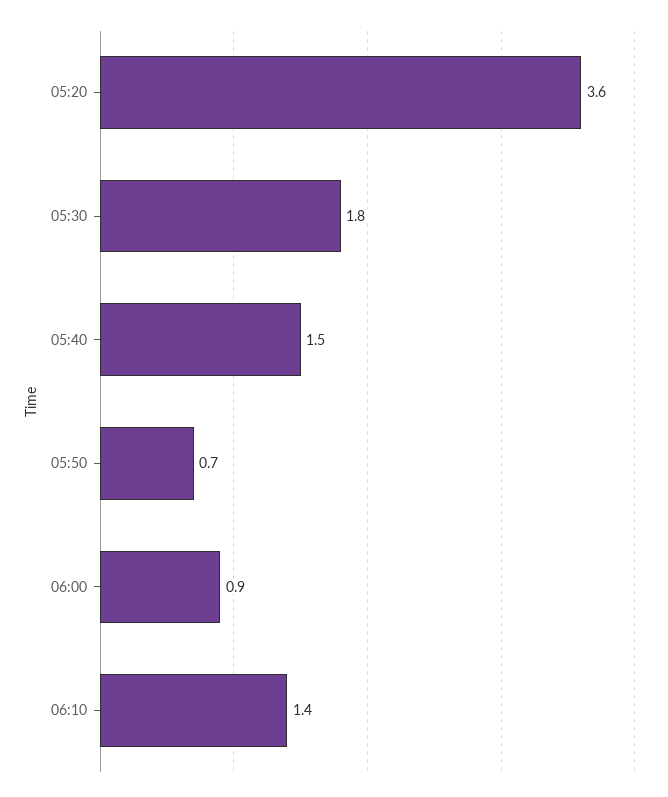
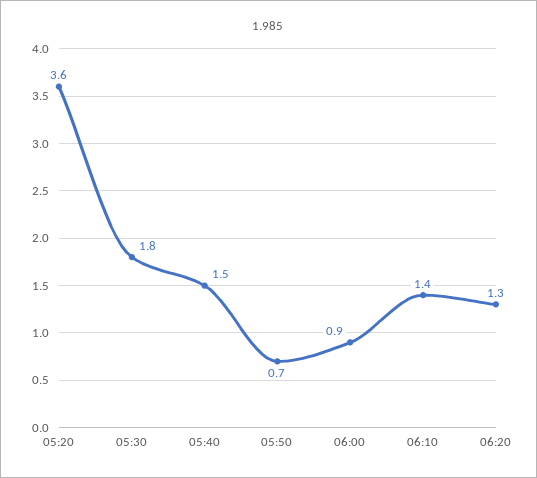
06:20: none -> 1.3

